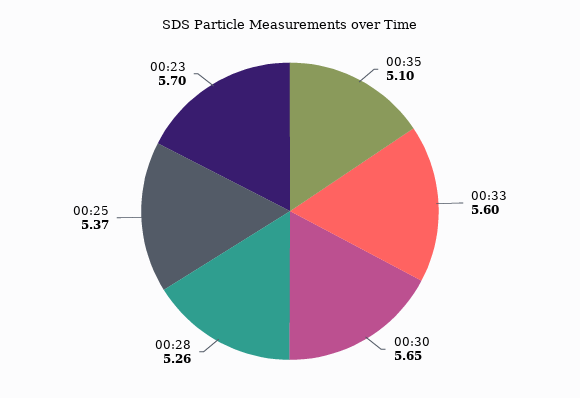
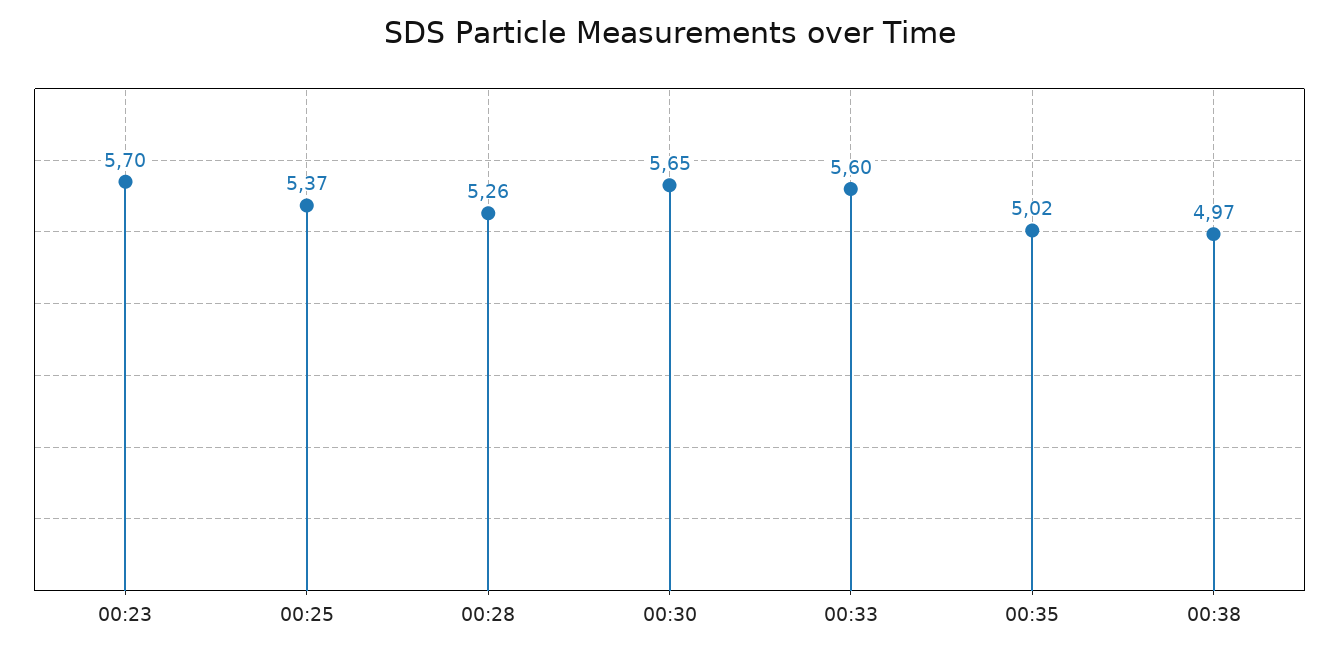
00:35: 5.1 -> 5.02
00:38: none -> 4.97

